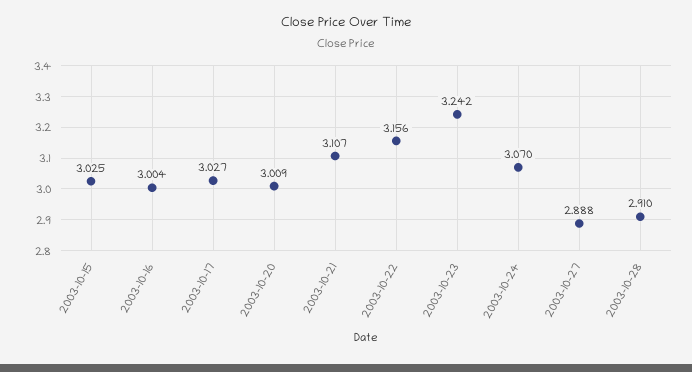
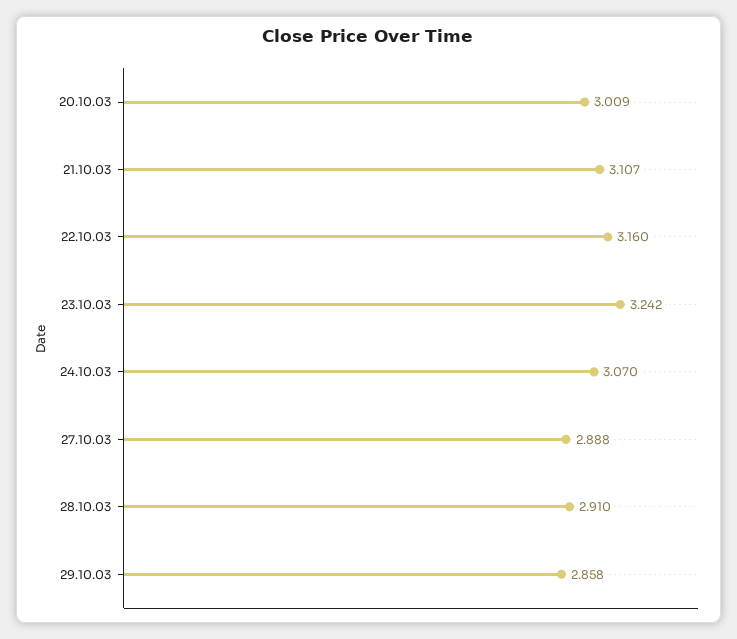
2003-10-15: 3.025 -> none
2003-10-16: 3.004 -> none
2003-10-17: 3.027 -> none
2003-10-22: 3.156 -> 3.16
29.10.03: none -> 2.858

